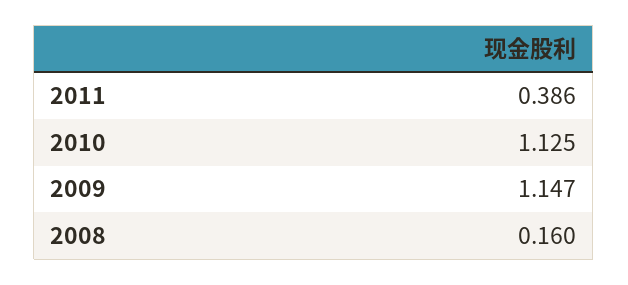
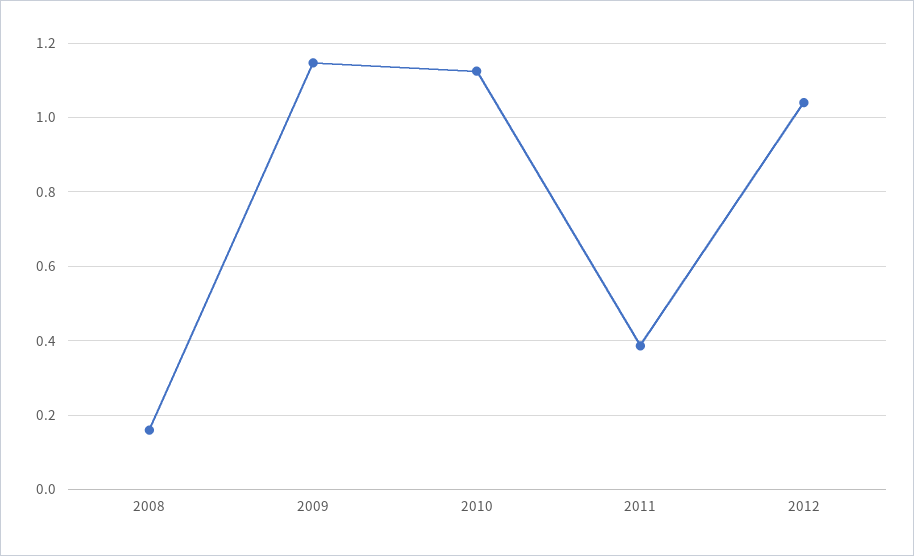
2012: none -> 1.04

